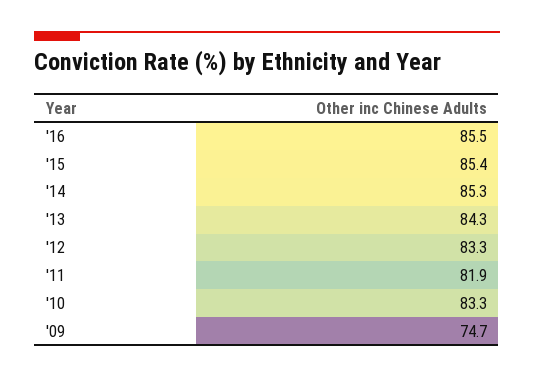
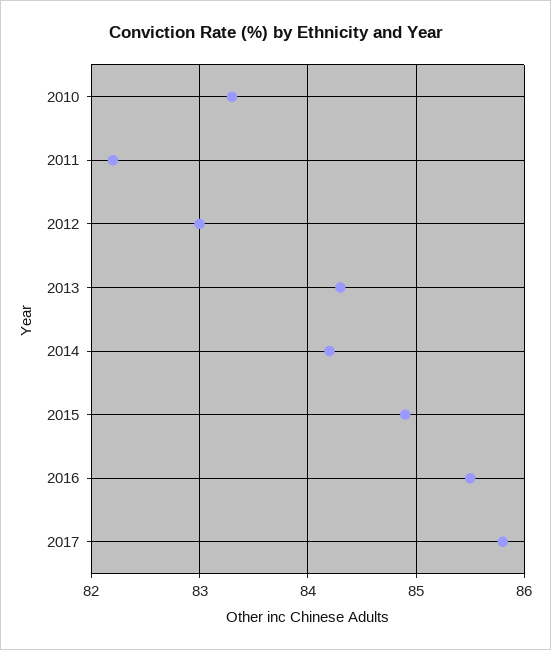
'15: 85.4 -> 84.9
'14: 85.3 -> 84.2
'12: 83.3 -> 83
'11: 81.9 -> 82.2
'09: 74.7 -> none
2017: none -> 85.8

